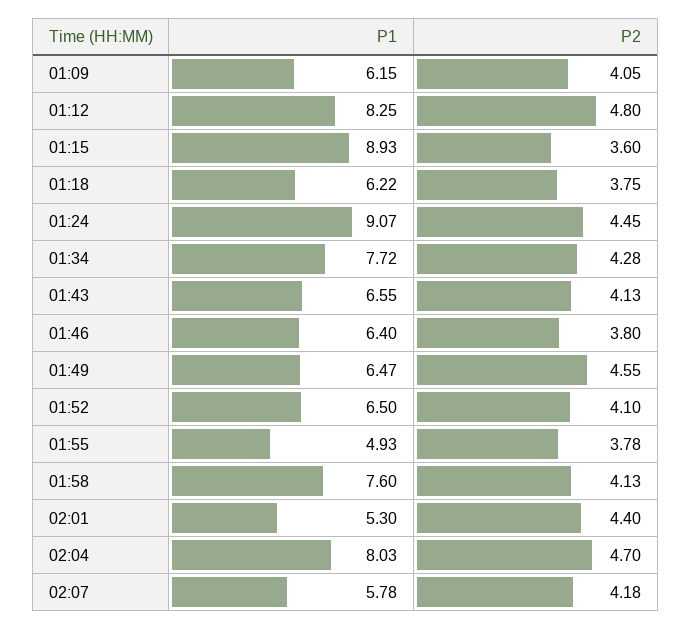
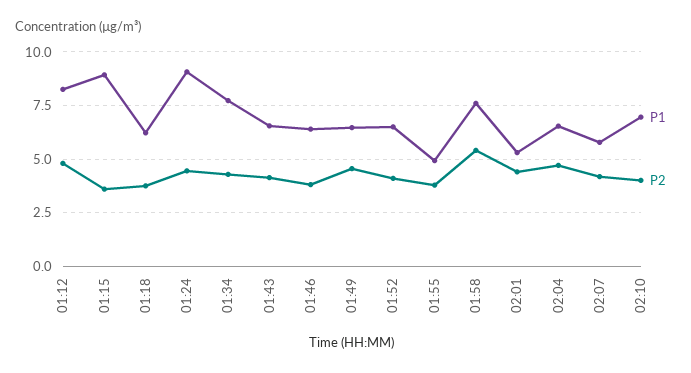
P1, 01:09: 6.15 -> none
P2, 01:09: 4.05 -> none
P2, 01:58: 4.13 -> 5.5
P1, 02:04: 8.03 -> 6.5
P1, 02:10: none -> 7
P2, 02:10: none -> 4

